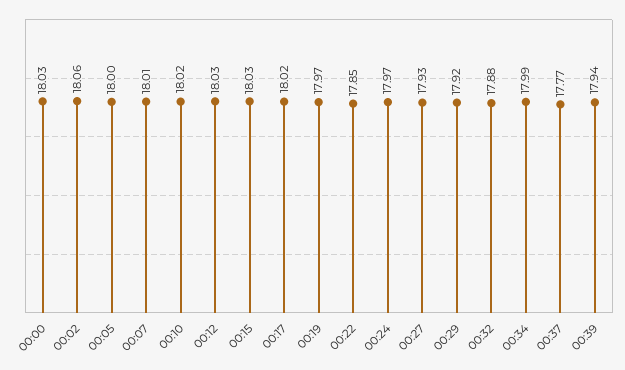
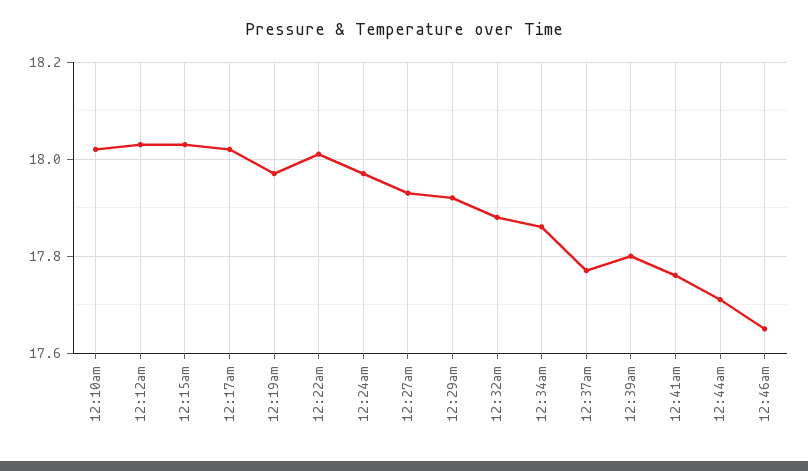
00:00: 18.03 -> none
00:02: 18.06 -> none
00:05: 18 -> none
00:07: 18.01 -> none
00:22: 17.85 -> 18
00:34: 17.99 -> 17.85
00:39: 17.94 -> 17.8
12:41am: none -> 17.75
12:44am: none -> 17.7
12:46am: none -> 17.65

